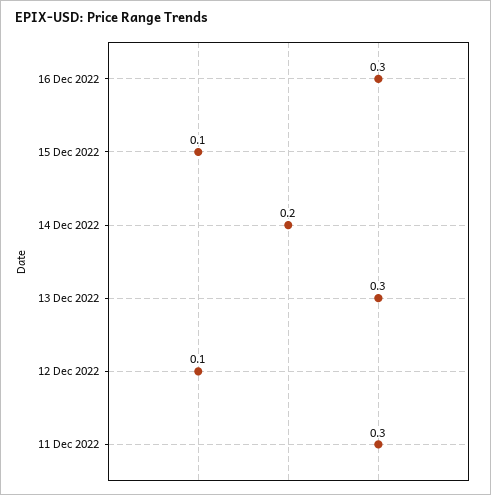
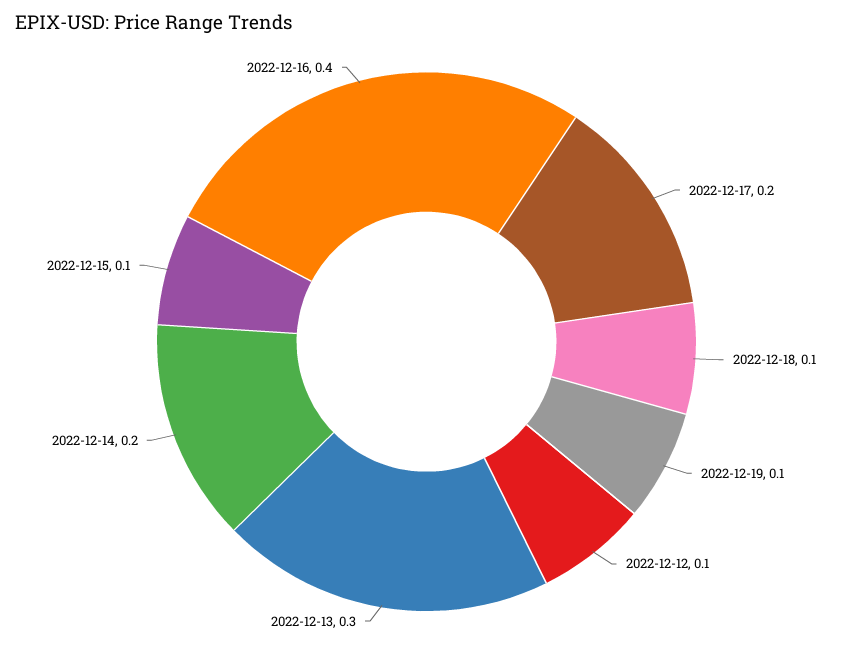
16 Dec 2022: 0.3 -> 0.4
11 Dec 2022: 0.3 -> none
2022-12-17: none -> 0.2
2022-12-18: none -> 0.1
2022-12-19: none -> 0.1

